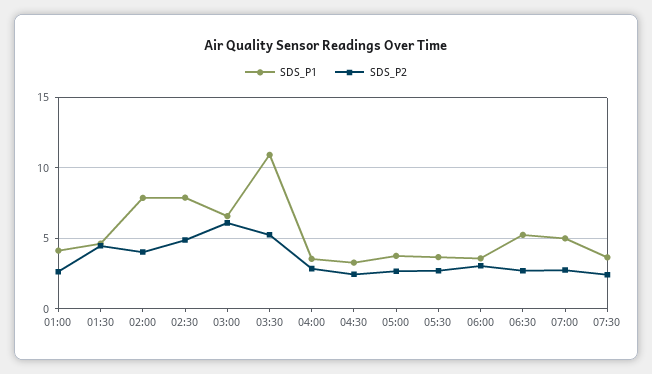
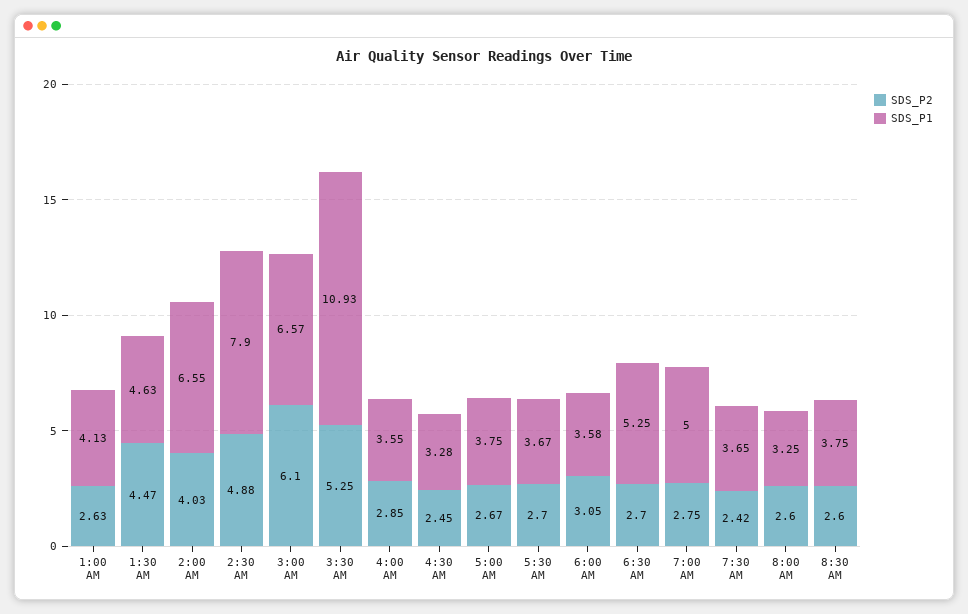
SDS_P1, 02:00: 8 -> 6.55
SDS_P2, 8:00 AM: none -> 2.6
SDS_P1, 8:00 AM: none -> 3.25
SDS_P2, 8:30 AM: none -> 2.6
SDS_P1, 8:30 AM: none -> 3.75

